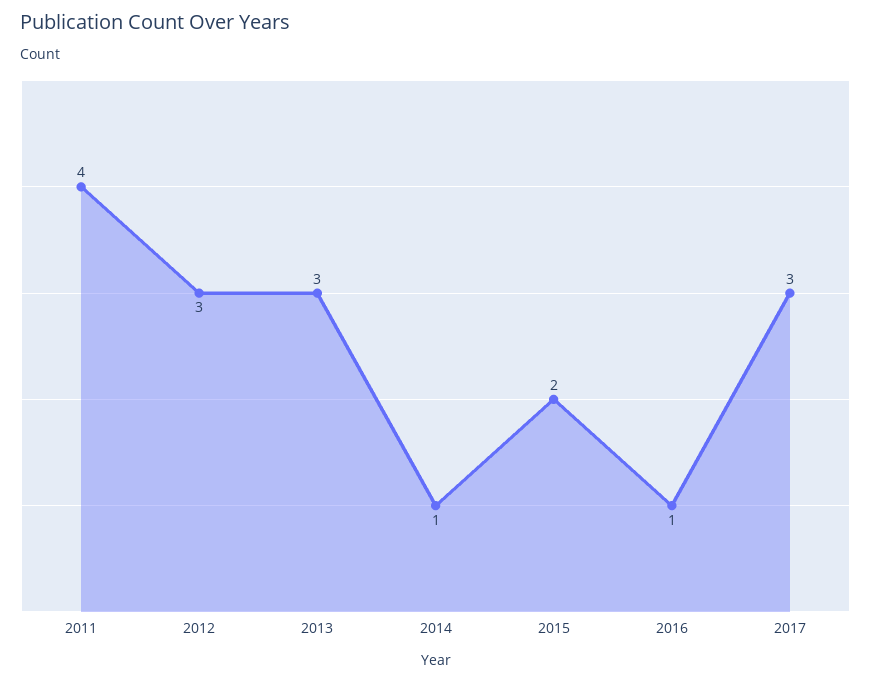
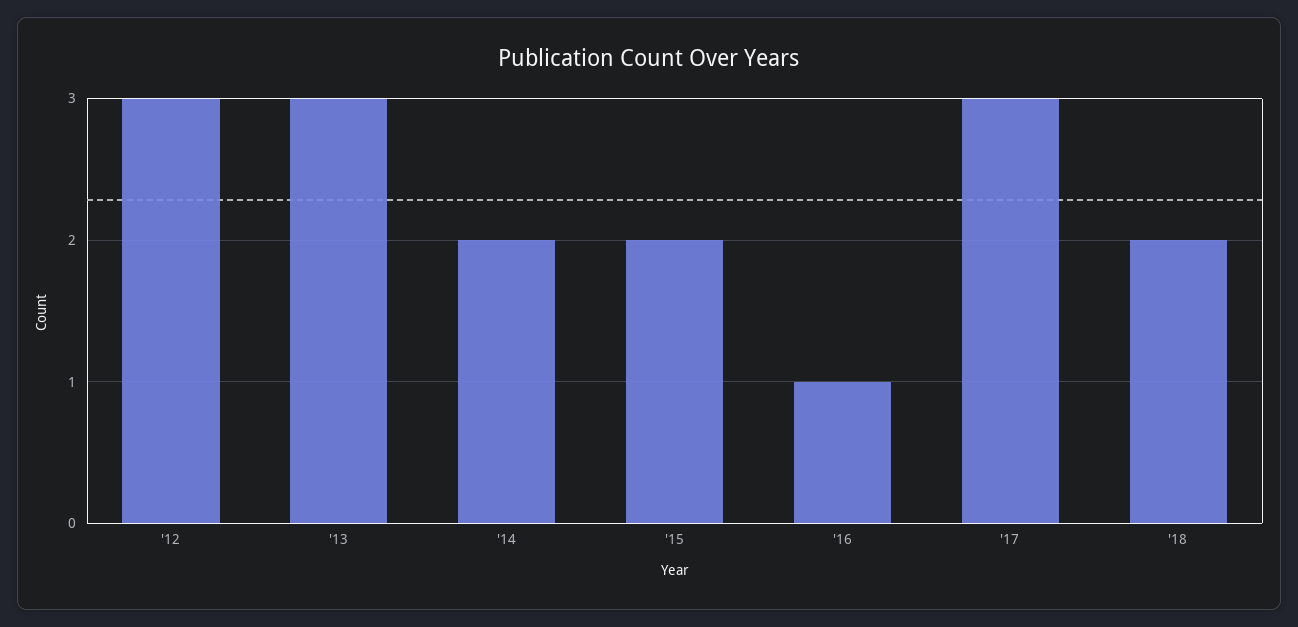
2011: 4 -> none
2014: 1 -> 2
'18: none -> 2

